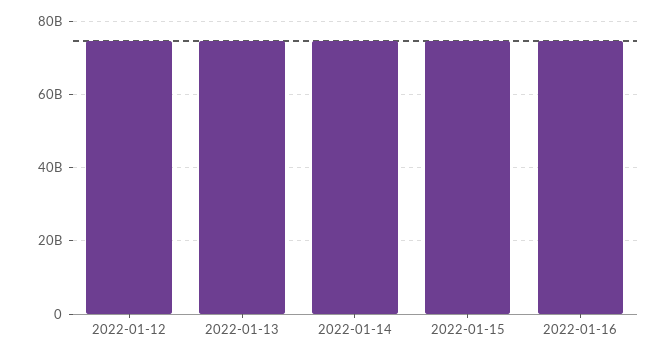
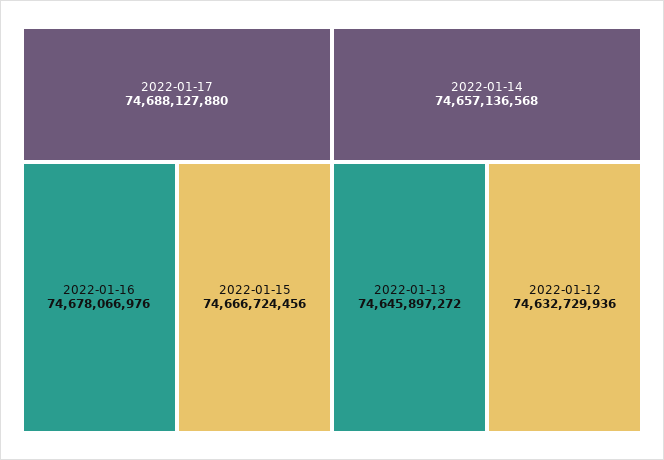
2022-01-17: none -> 74688127880

